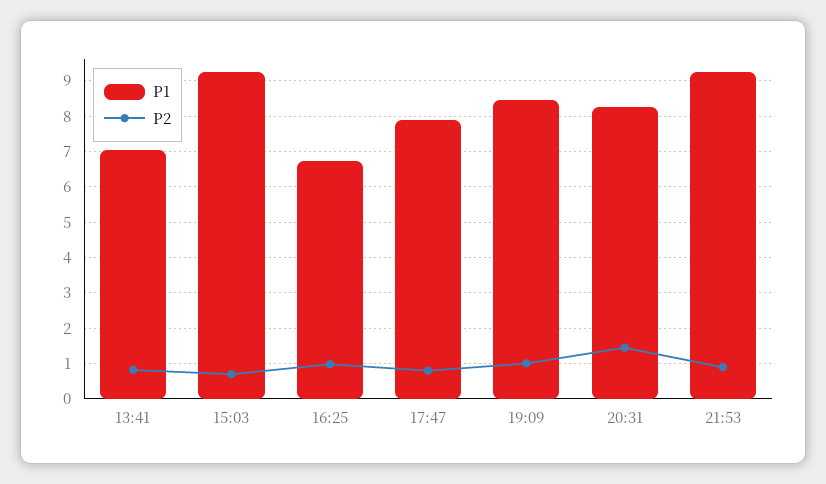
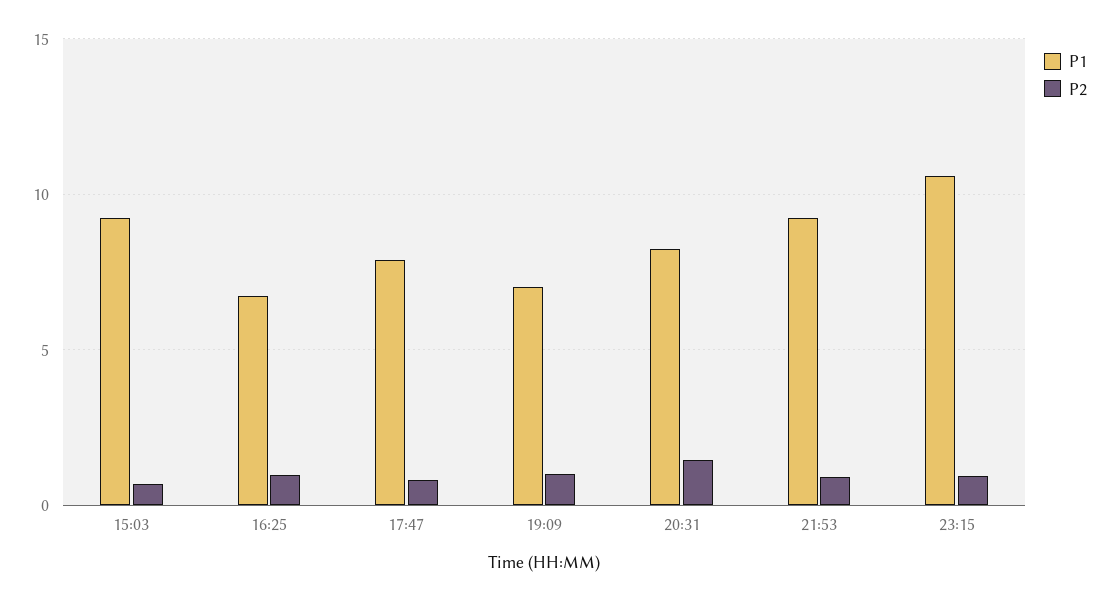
P1, 13:41: 7 -> none
P2, 13:41: 0.8 -> none
P1, 19:09: 8.4 -> 7
P1, 23:15: none -> 10.5
P2, 23:15: none -> 1

